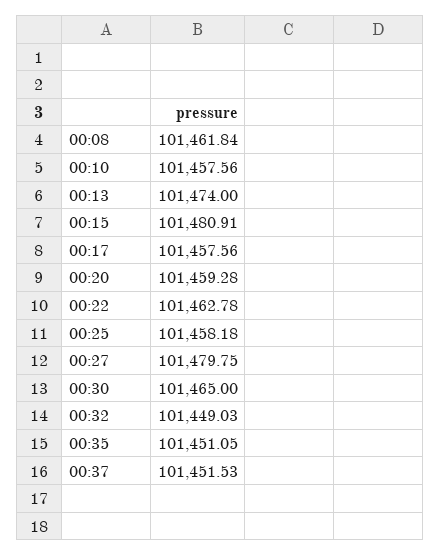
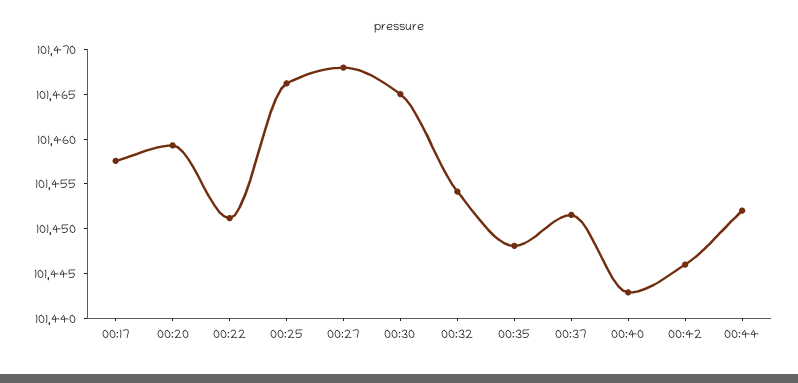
00:08: 101461.84 -> none
00:10: 101457.56 -> none
00:13: 101474 -> none
00:15: 101480.91 -> none
00:22: 101462.78 -> 101451
00:25: 101458.18 -> 101466
00:27: 101479.75 -> 101468
00:32: 101449.03 -> 101454
00:35: 101451.05 -> 101448
00:40: none -> 101443
00:42: none -> 101446
00:44: none -> 101452

